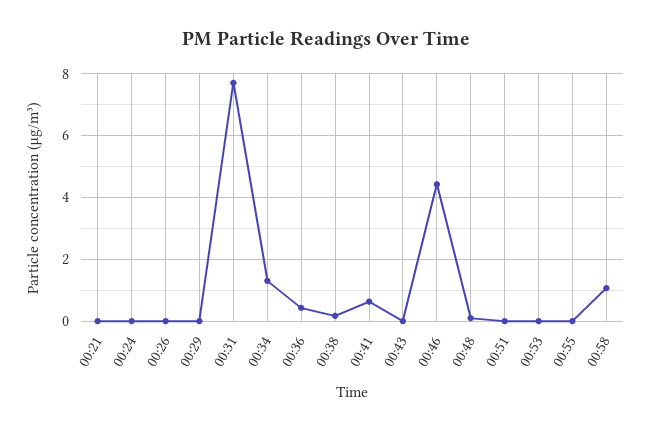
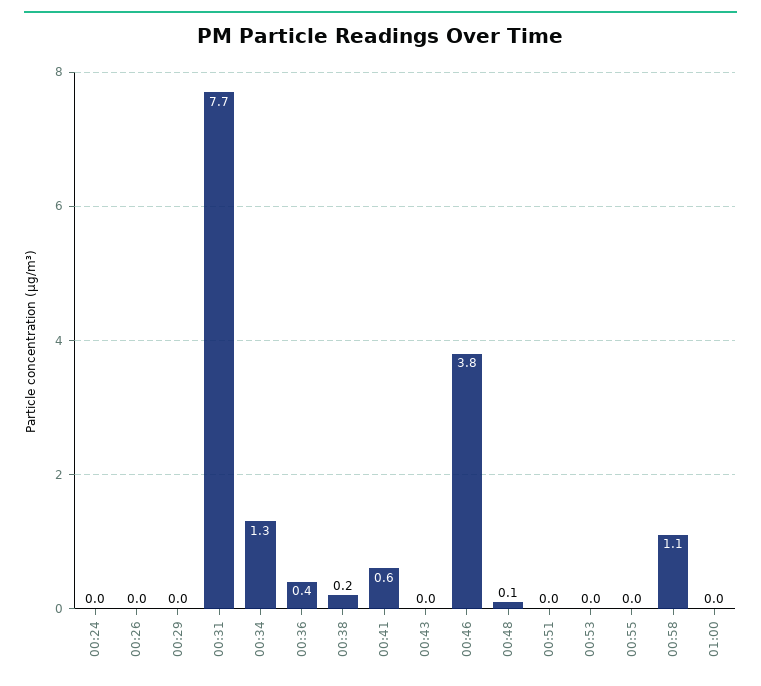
00:21: 0 -> none
00:46: 4.4 -> 3.8
01:00: none -> 0

